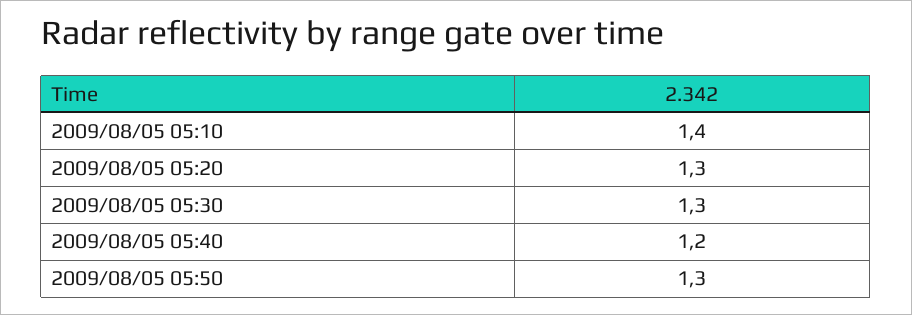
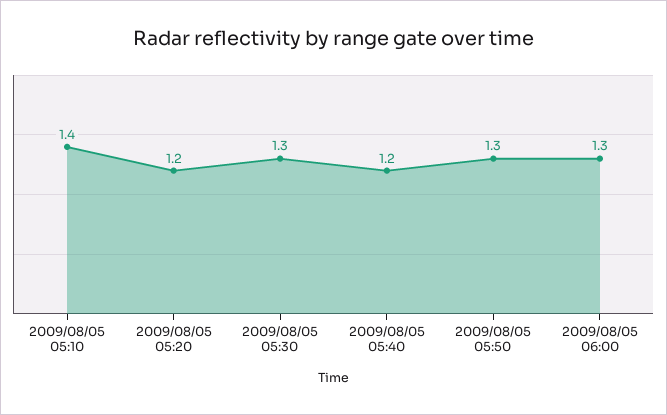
2009/08/05 05:20: 1.3 -> 1.2
2009/08/05 06:00: none -> 1.3

